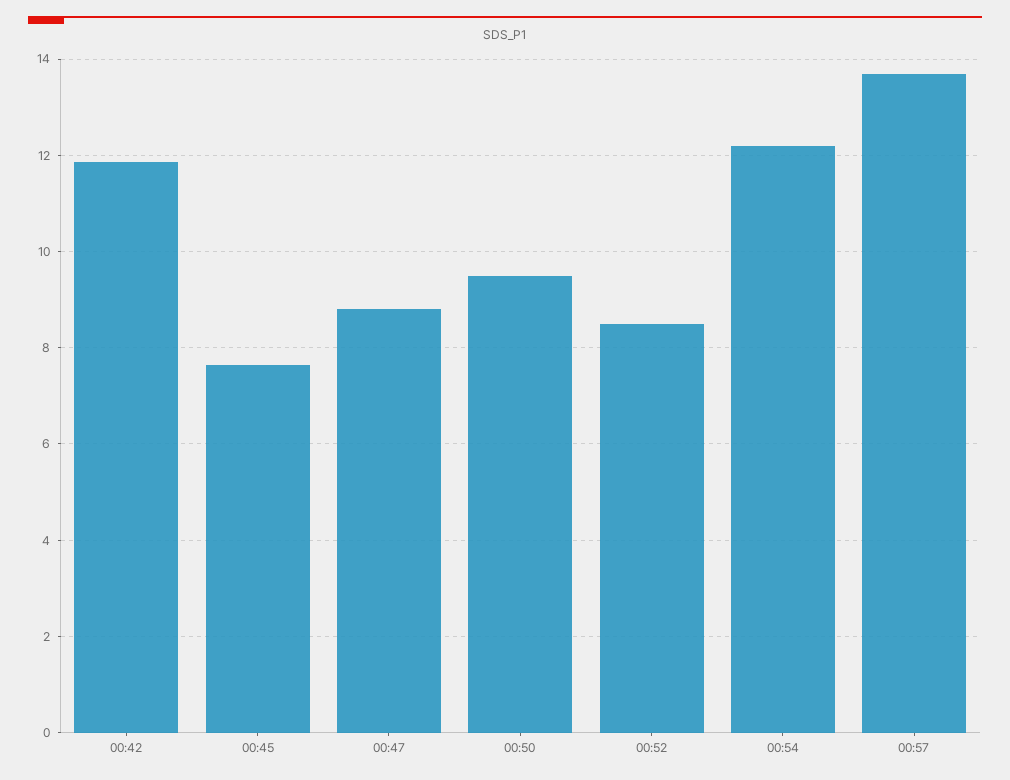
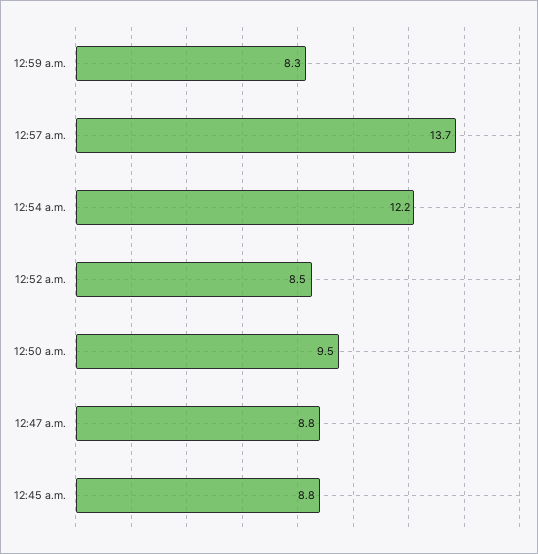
00:42: 11.8 -> none
00:45: 7.6 -> 8.8
12:59 a.m.: none -> 8.3

